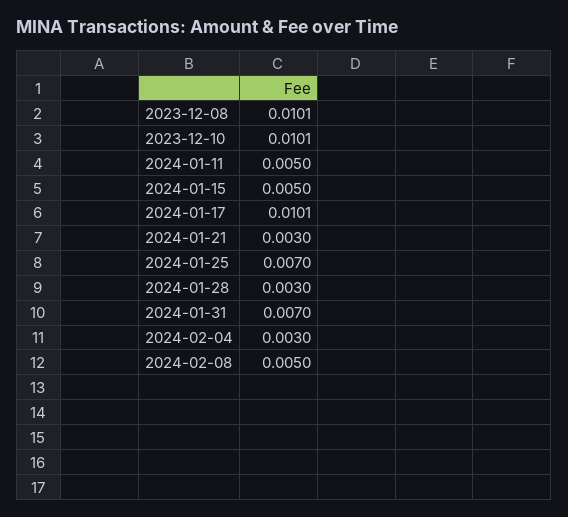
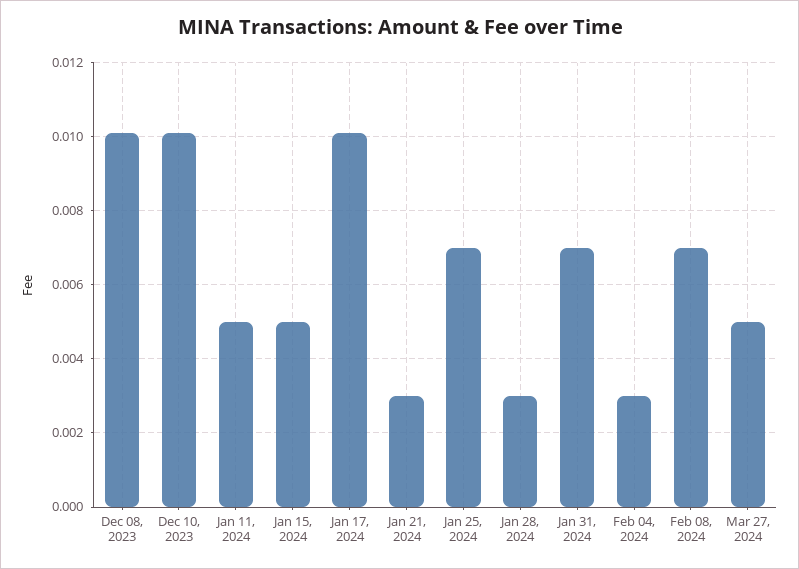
2024-02-08: 0.005 -> 0.007
Mar 27, 2024: none -> 0.005

